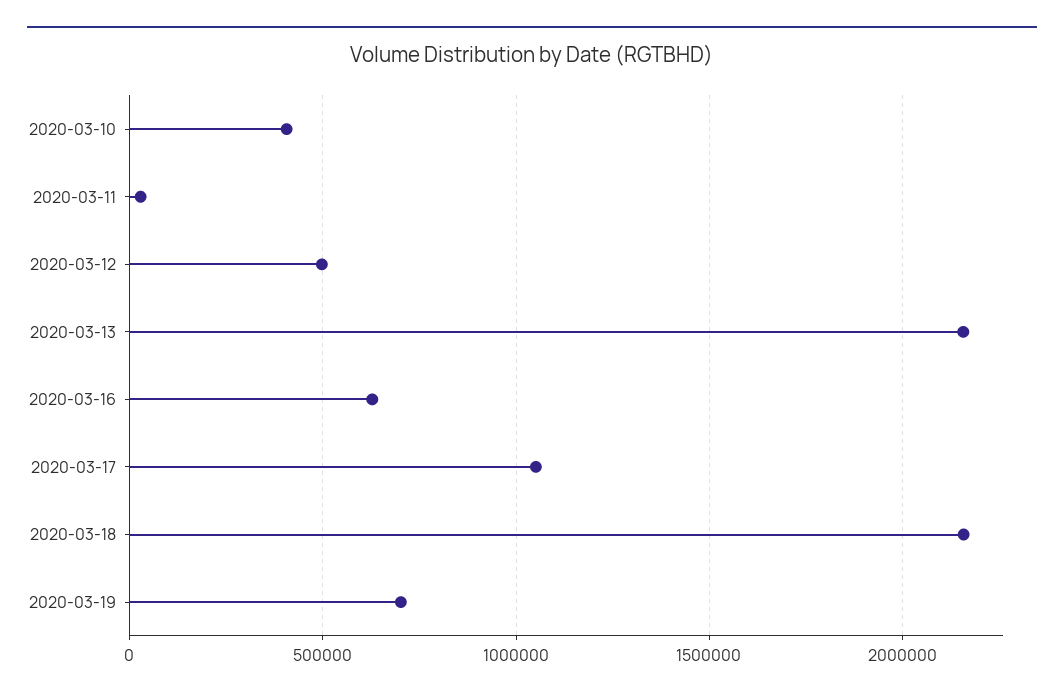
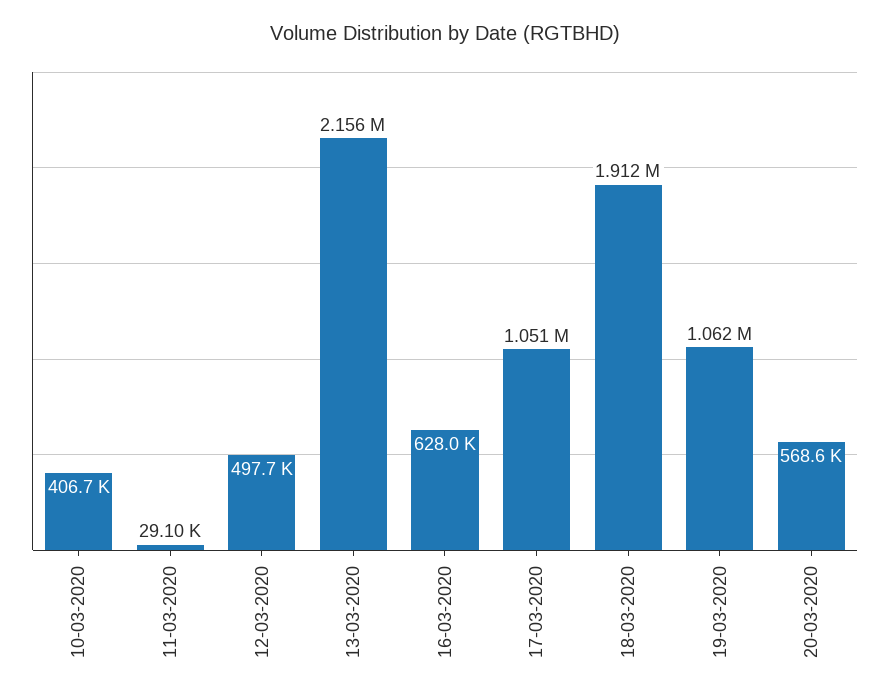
2020-03-18: 2150000 -> 1912000
2020-03-19: 700000 -> 1062000
20-03-2020: none -> 568600

